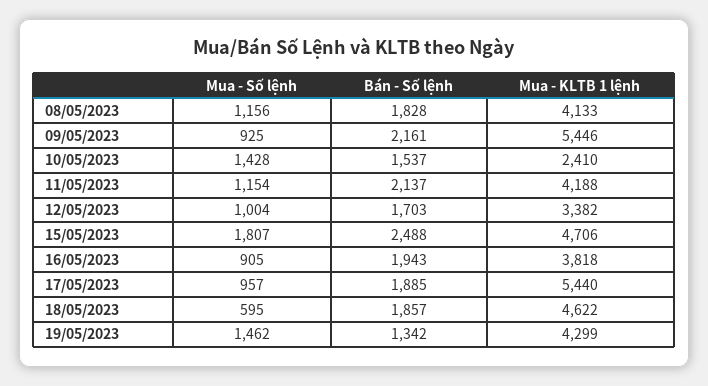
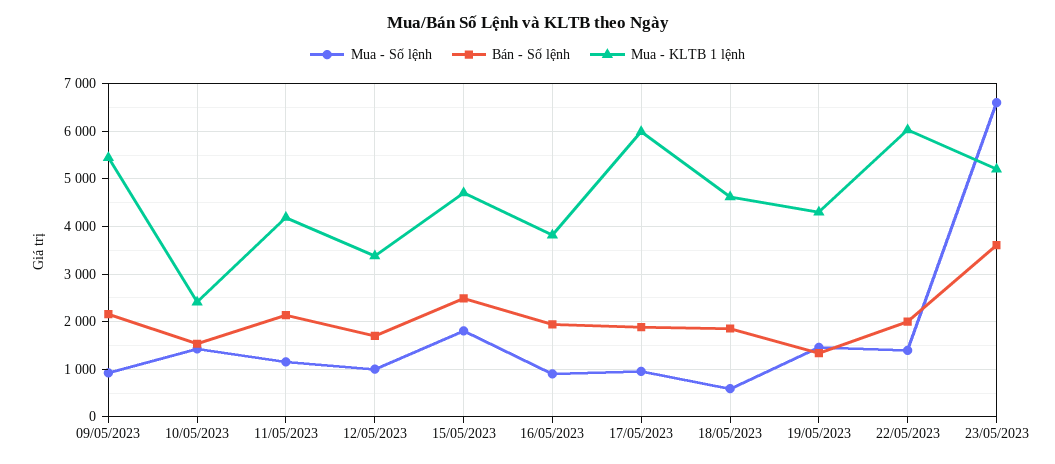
Mua - Số lệnh, 08/05/2023: 1156 -> none
Bán - Số lệnh, 08/05/2023: 1828 -> none
Mua - KLTB 1 lệnh, 08/05/2023: 4133 -> none
Mua - KLTB 1 lệnh, 17/05/2023: 5440 -> 6000
Mua - Số lệnh, 22/05/2023: none -> 1400
Bán - Số lệnh, 22/05/2023: none -> 2000
Mua - KLTB 1 lệnh, 22/05/2023: none -> 6000
Mua - Số lệnh, 23/05/2023: none -> 6600
Bán - Số lệnh, 23/05/2023: none -> 3600
Mua - KLTB 1 lệnh, 23/05/2023: none -> 5200

